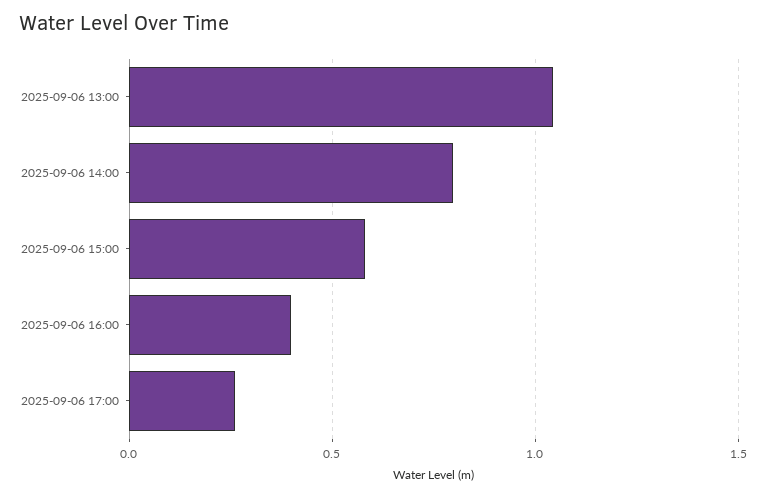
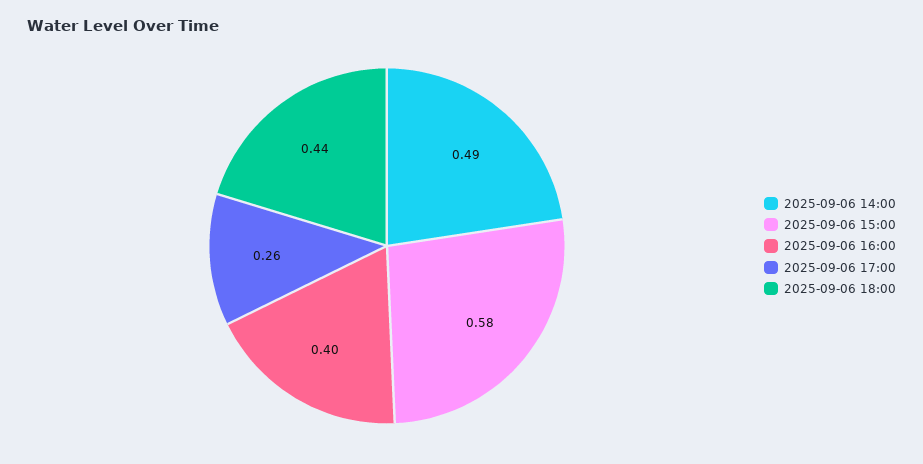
2025-09-06 13:00: 1.05 -> none
2025-09-06 14:00: 0.8 -> 0.49
2025-09-06 18:00: none -> 0.44

